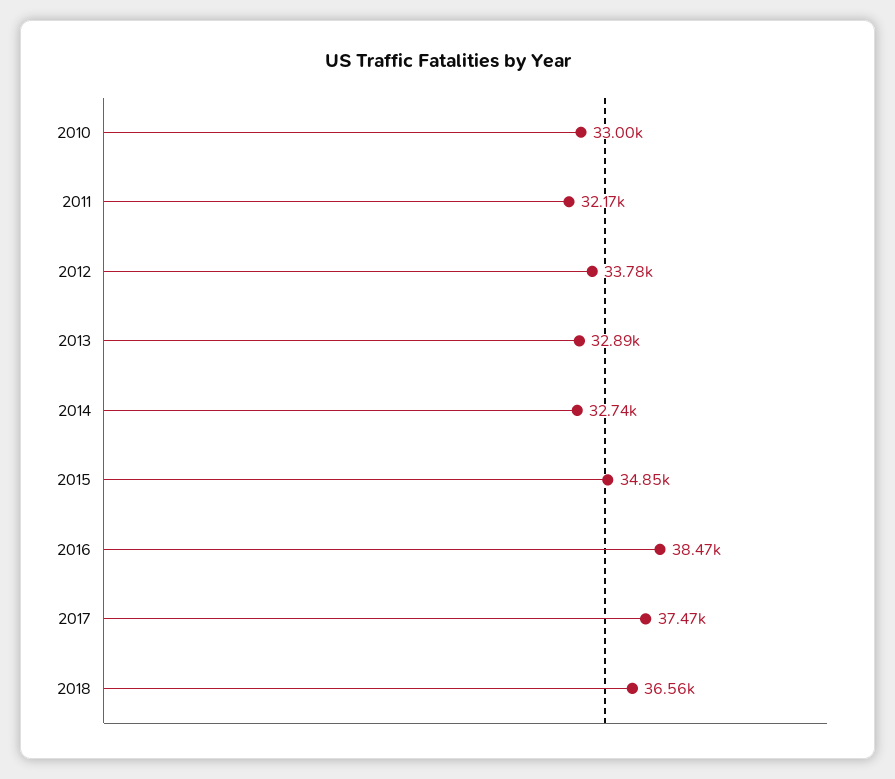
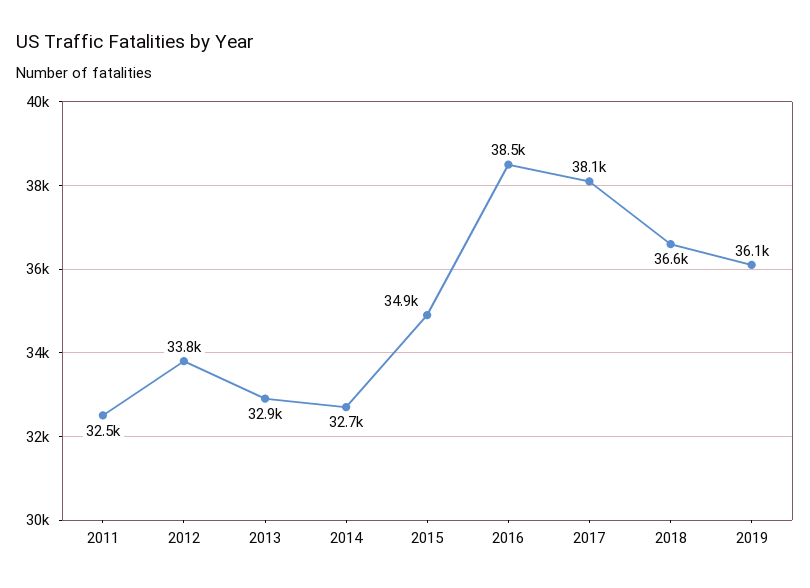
2010: 33000 -> none
2011: 32170 -> 32500
2017: 37470 -> 38100
2019: none -> 36100

